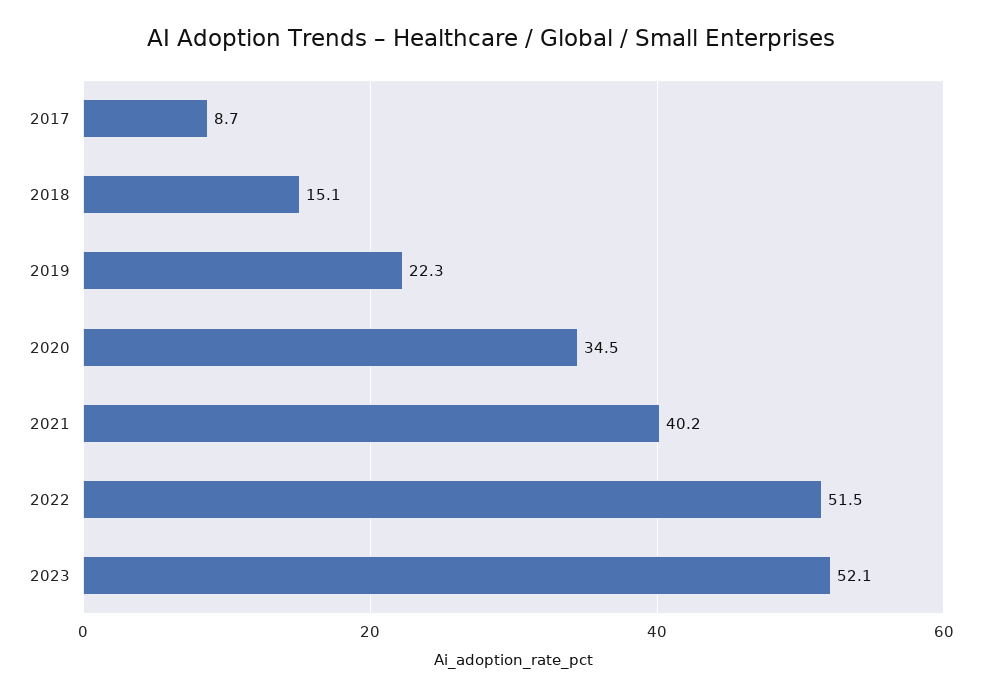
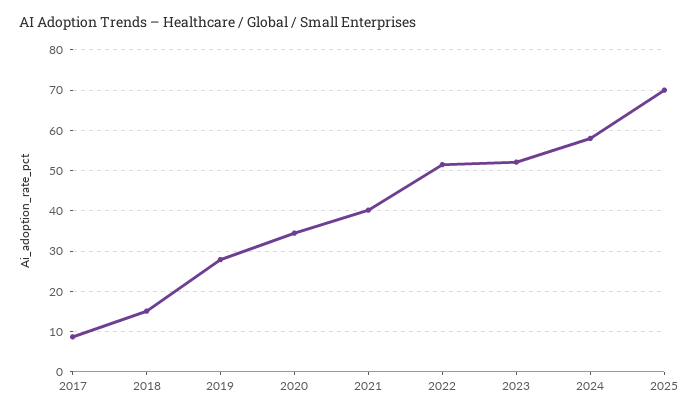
2019: 22.3 -> 28
2024: none -> 58
2025: none -> 70

